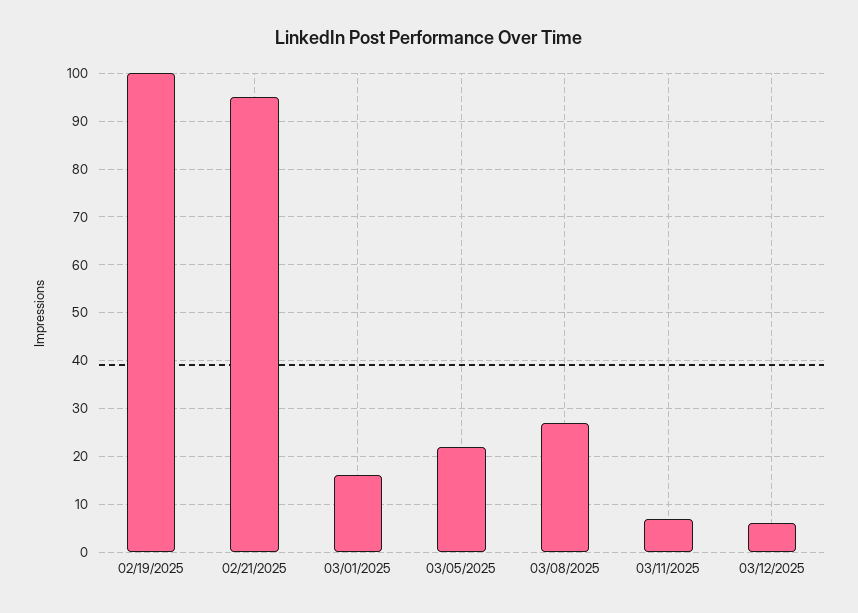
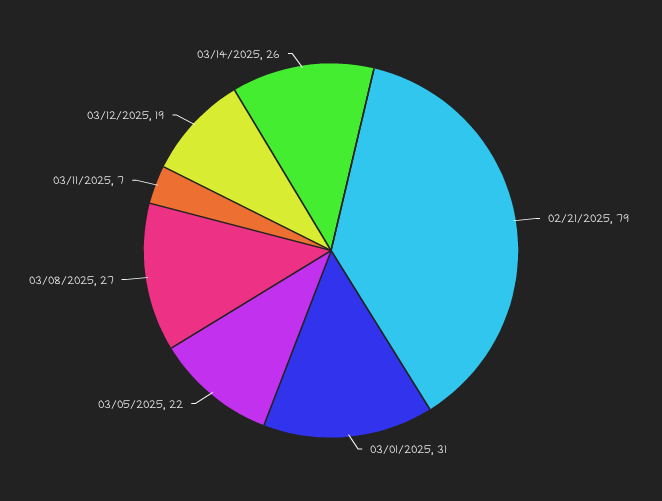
02/19/2025: 100 -> none
02/21/2025: 95 -> 79
03/01/2025: 15 -> 31
03/12/2025: 5 -> 19
03/14/2025: none -> 26

